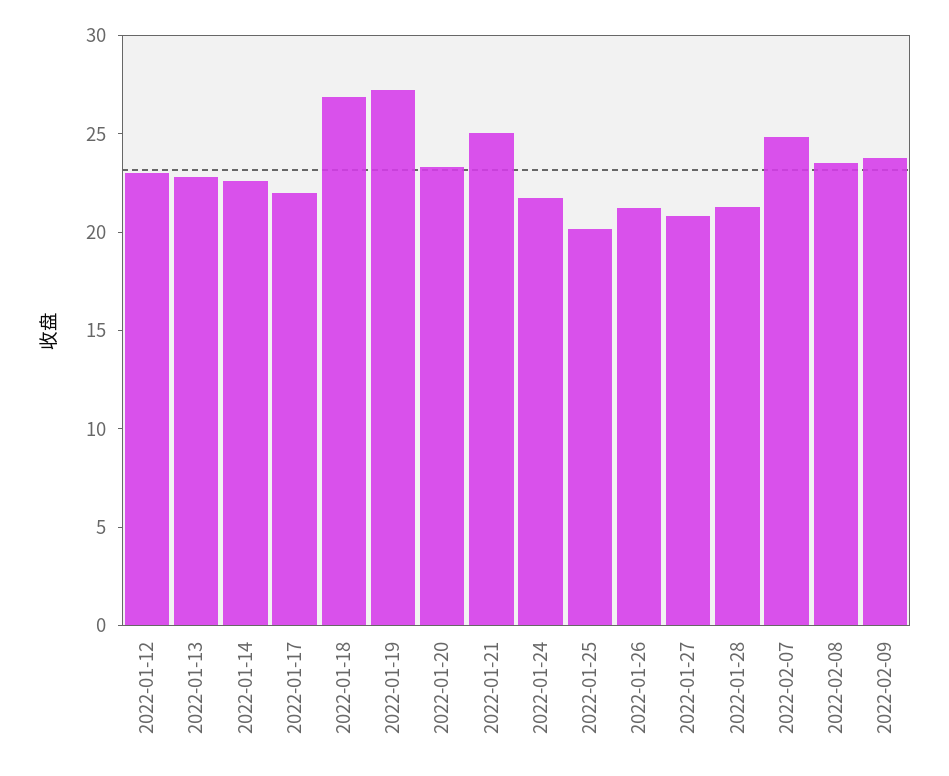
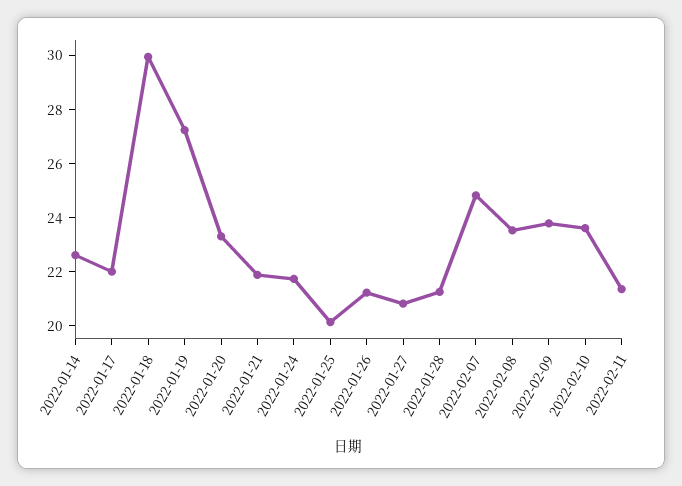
2022-01-12: 23 -> none
2022-01-13: 23 -> none
2022-01-18: 27 -> 30
2022-01-21: 25 -> 22
2022-02-10: none -> 23.5
2022-02-11: none -> 21.5

